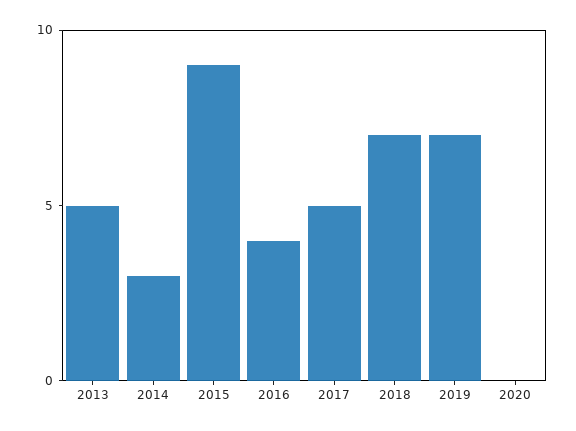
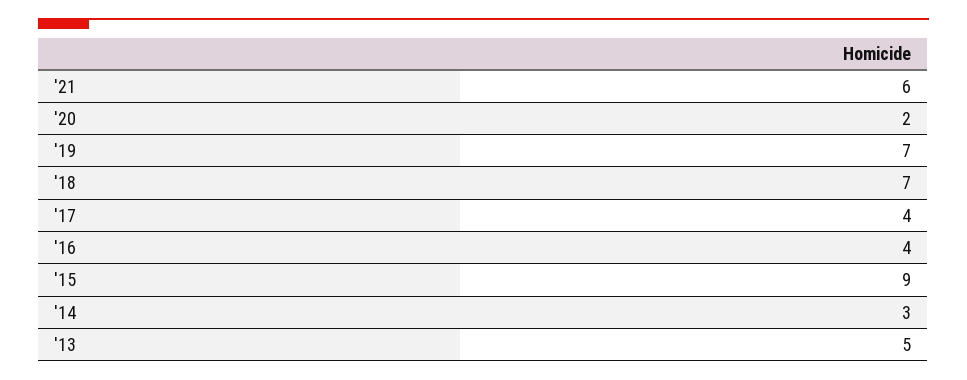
2017: 5 -> 4
2020: 0 -> 2
'21: none -> 6

